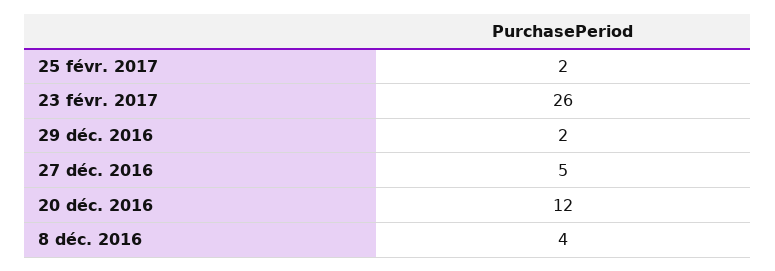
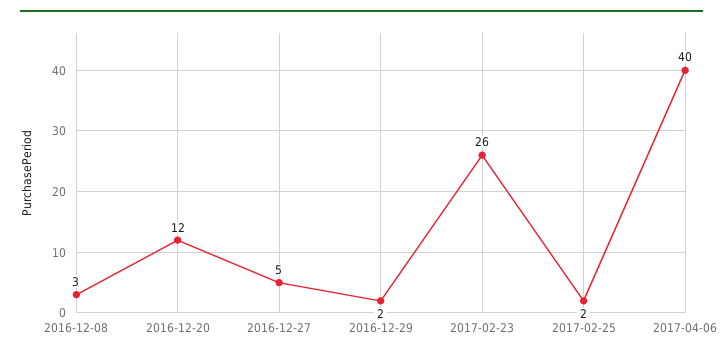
8 déc. 2016: 4 -> 3
2017-04-06: none -> 40

